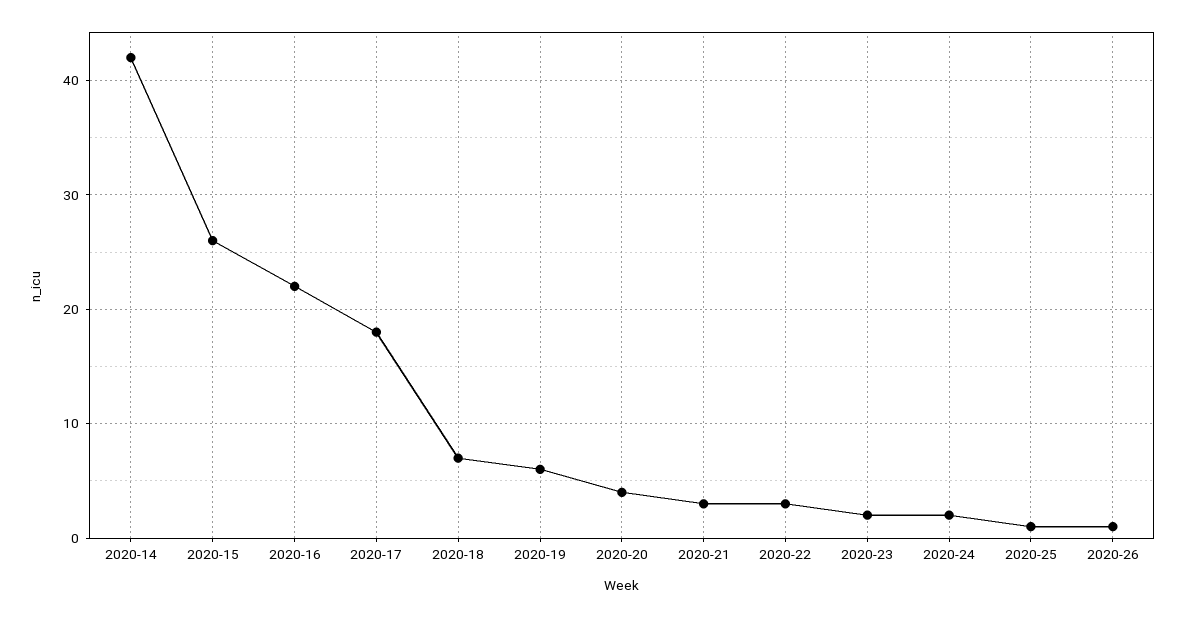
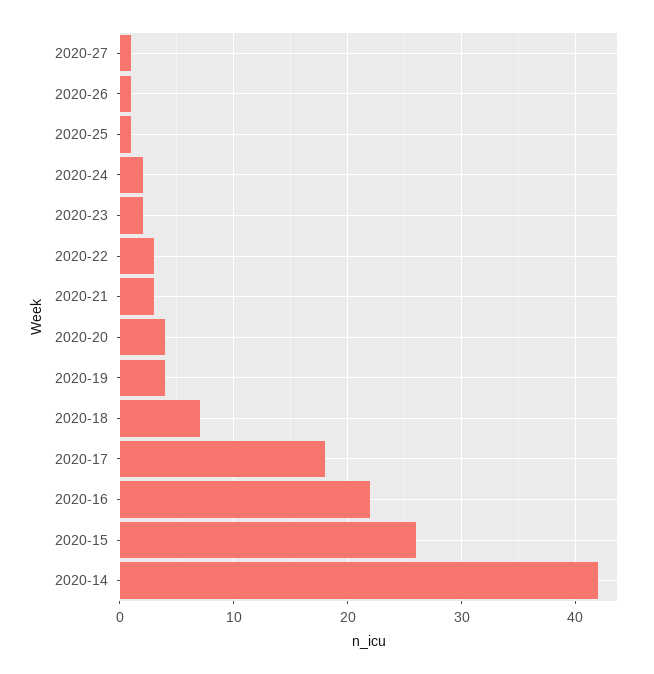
2020-19: 6 -> 4
2020-27: none -> 1

